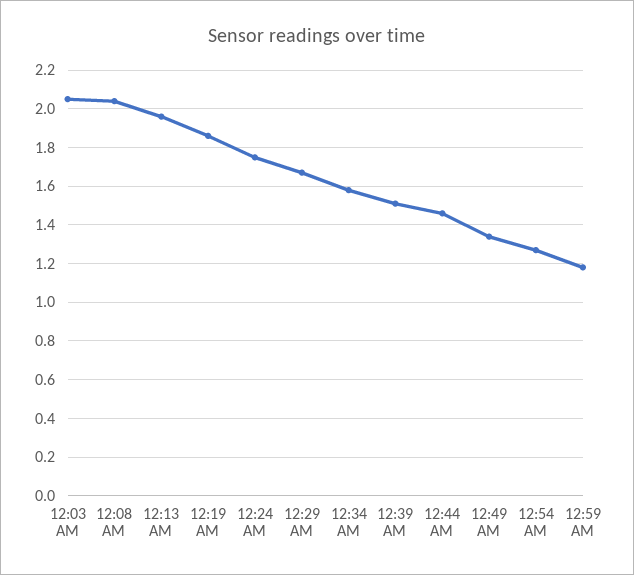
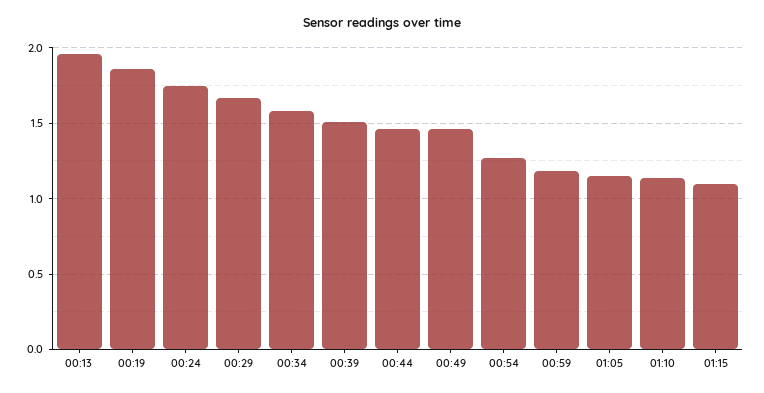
12:03 AM: 2.05 -> none
12:08 AM: 2.05 -> none
12:49 AM: 1.35 -> 1.45
01:05: none -> 1.15
01:10: none -> 1.15
01:15: none -> 1.1

